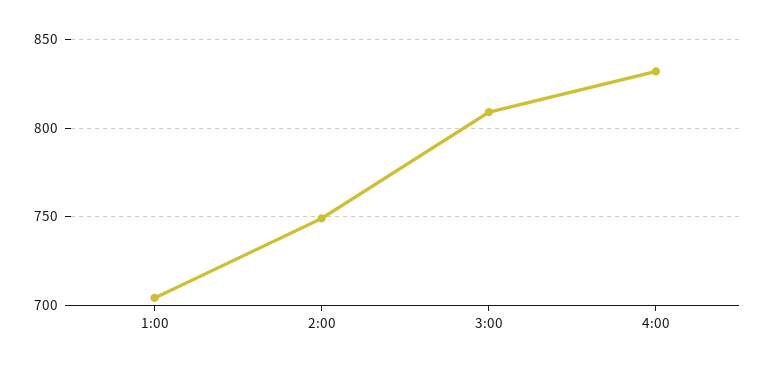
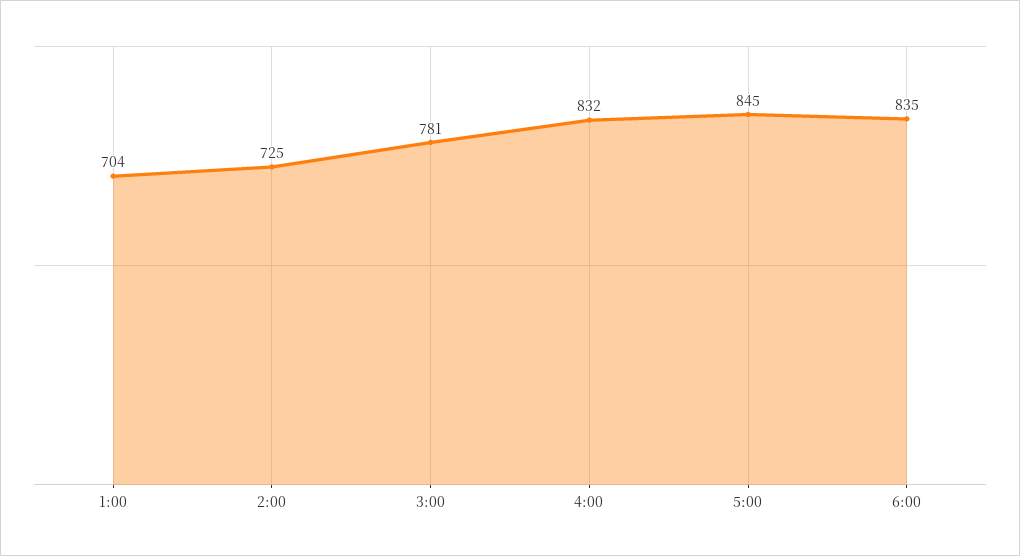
2:00: 750 -> 725
3:00: 810 -> 781
5:00: none -> 845
6:00: none -> 835

